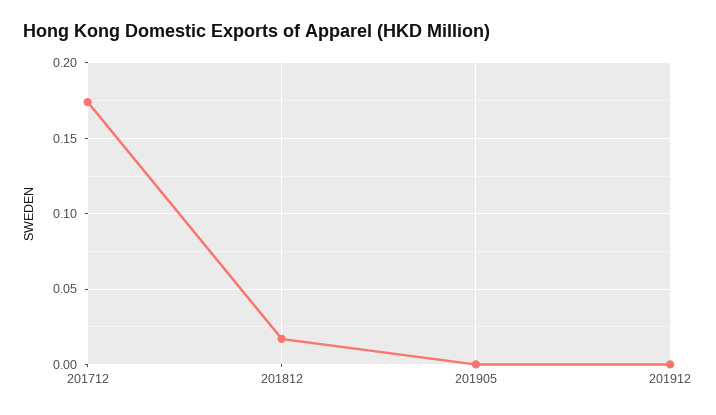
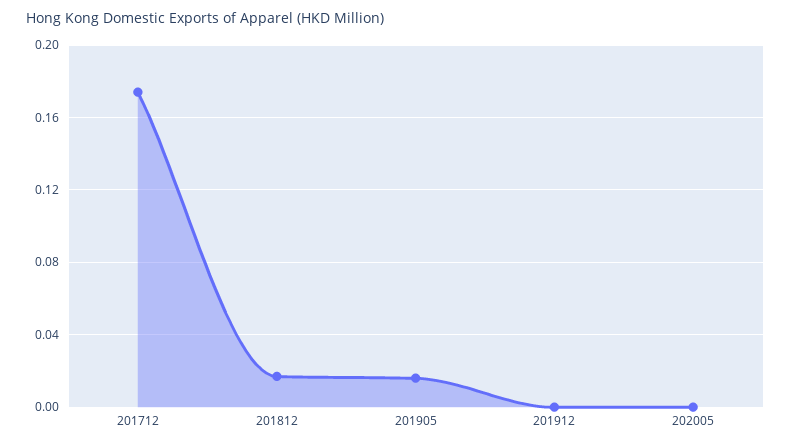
201905: 0 -> 0.015
202005: none -> 0

